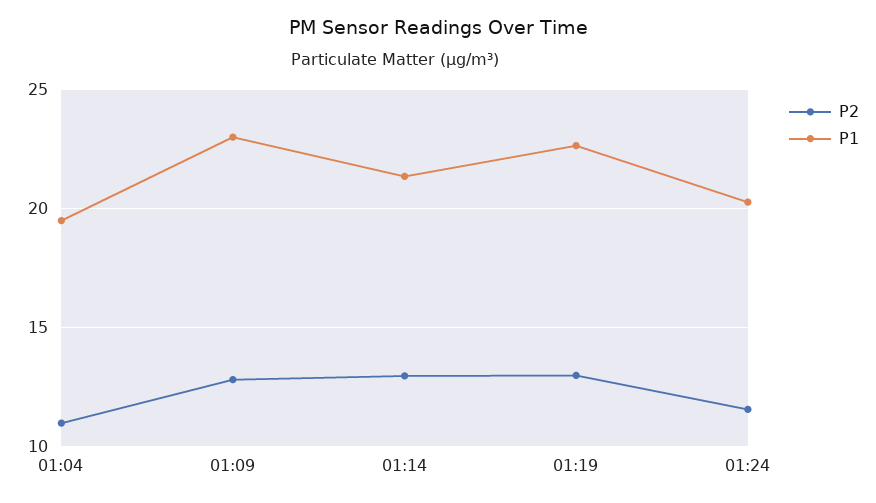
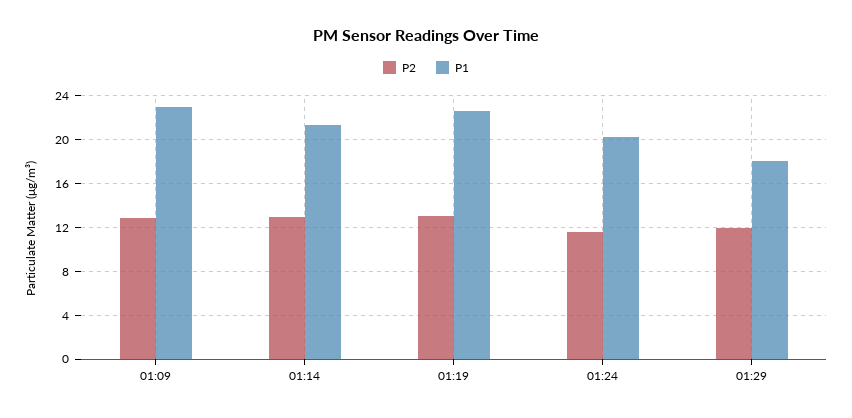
P2, 01:04: 11 -> none
P1, 01:04: 19.5 -> none
P2, 01:29: none -> 12
P1, 01:29: none -> 18

